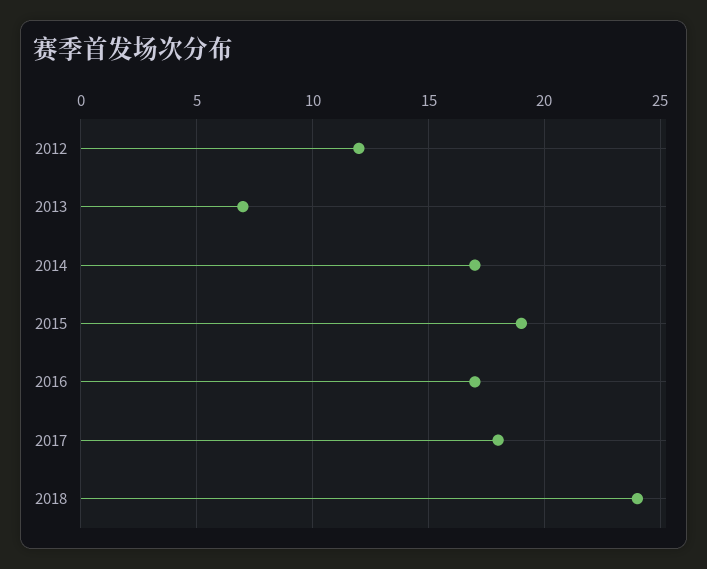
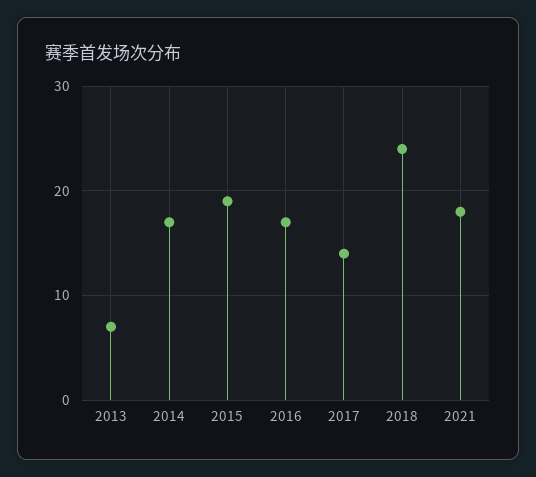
2012: 12 -> none
2017: 18 -> 14
2021: none -> 18

